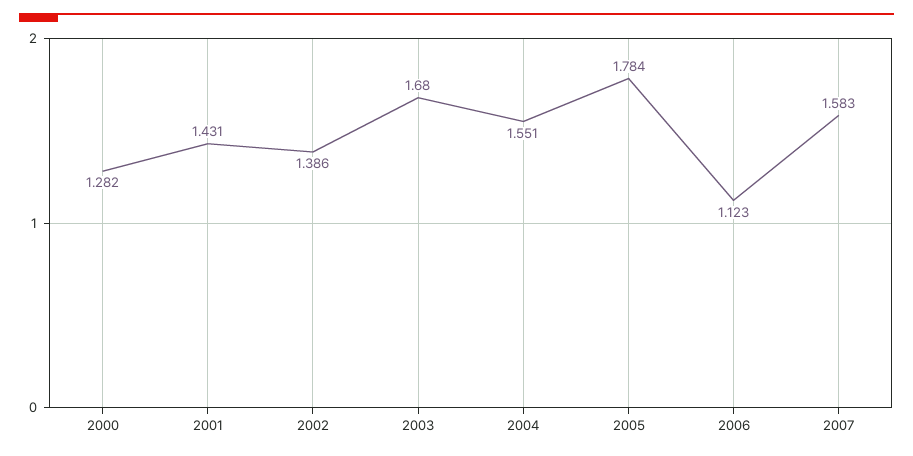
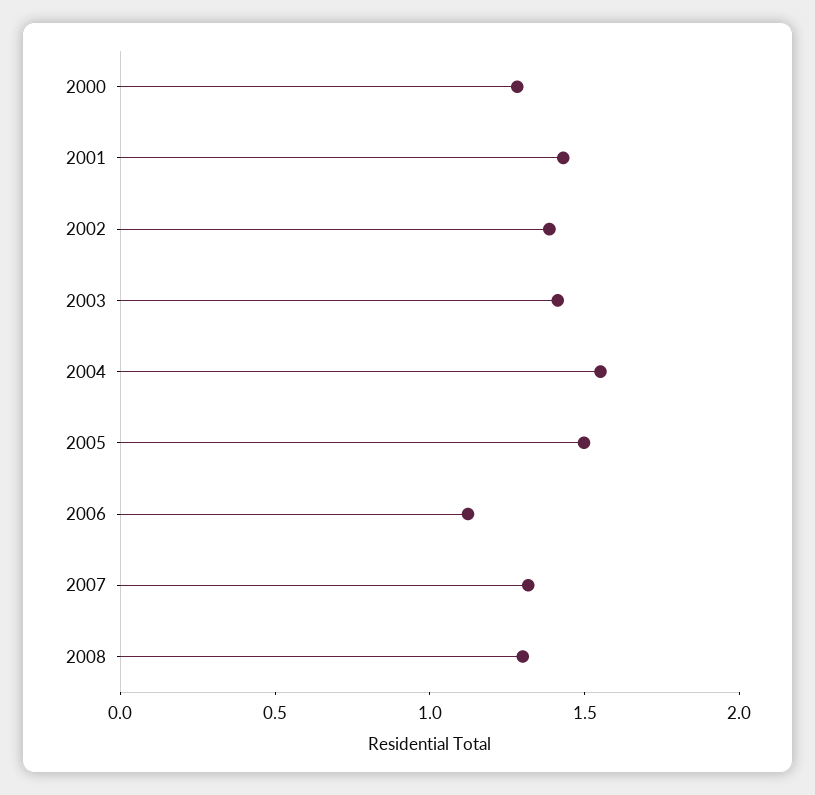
2003: 1.68 -> 1.4
2005: 1.784 -> 1.5
2007: 1.583 -> 1.3
2008: none -> 1.3

